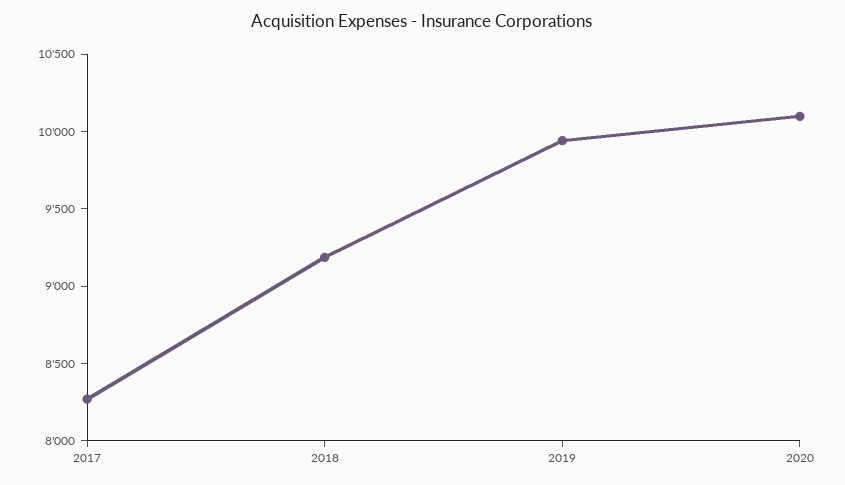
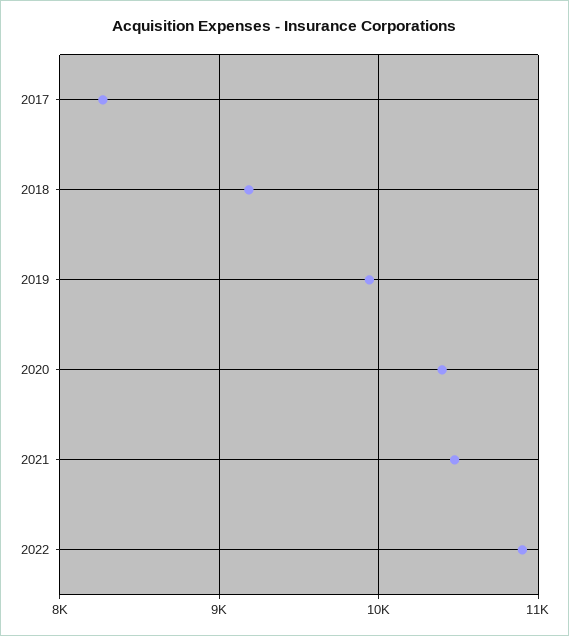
2020: 10100 -> 10400
2021: none -> 10500
2022: none -> 10900

